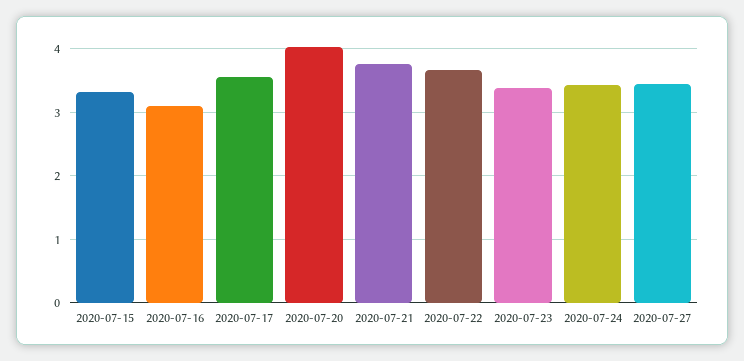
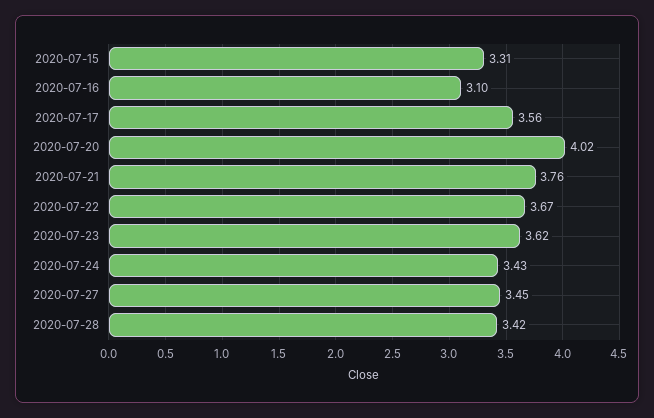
2020-07-23: 3.4 -> 3.62
2020-07-28: none -> 3.42

